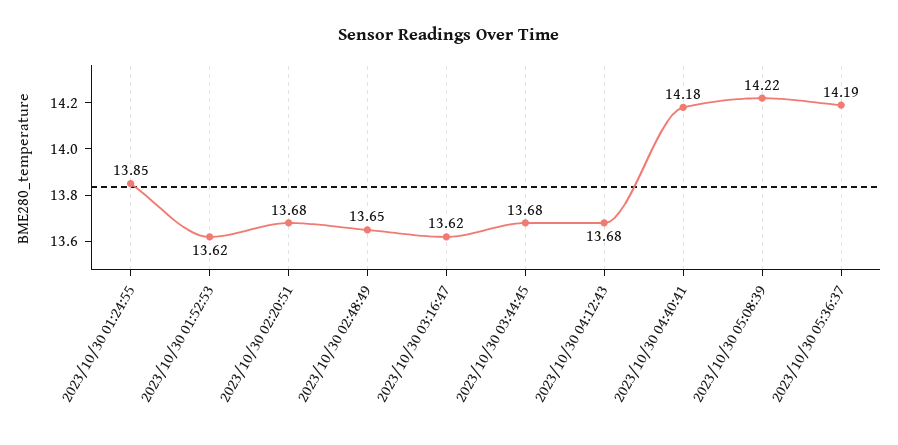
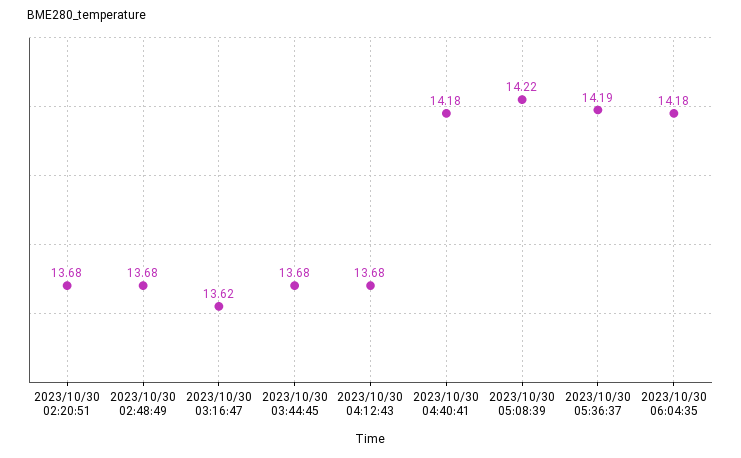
2023/10/30 01:24:55: 13.85 -> none
2023/10/30 01:52:53: 13.62 -> none
2023/10/30 02:48:49: 13.65 -> 13.68
2023/10/30 06:04:35: none -> 14.18

